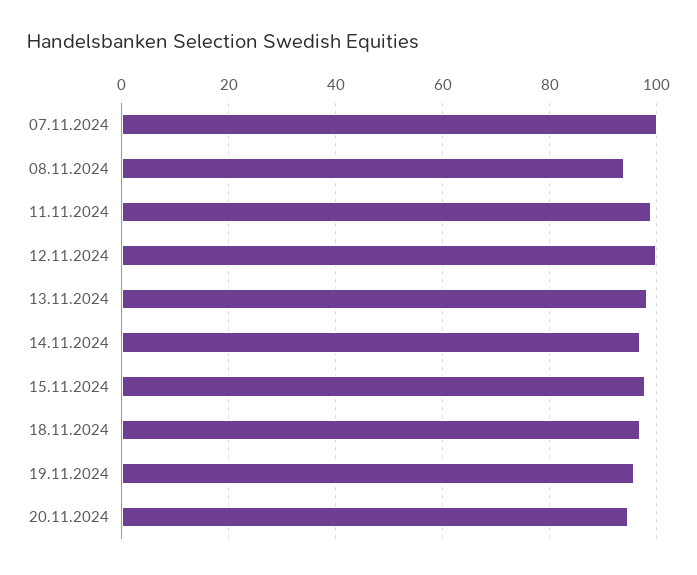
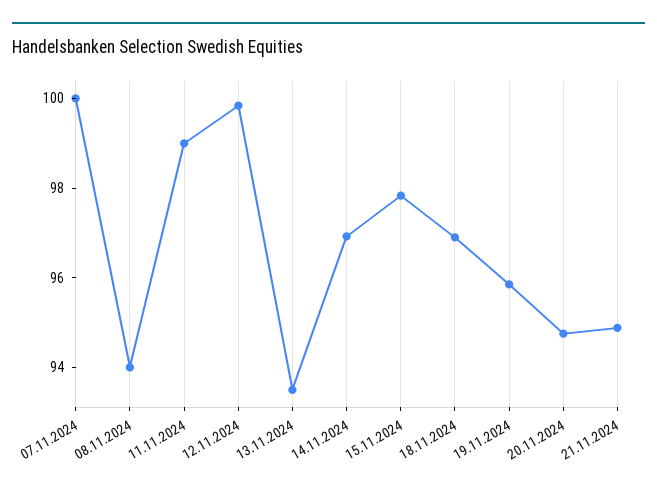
13.11.2024: 98 -> 93.5
21.11.2024: none -> 95

